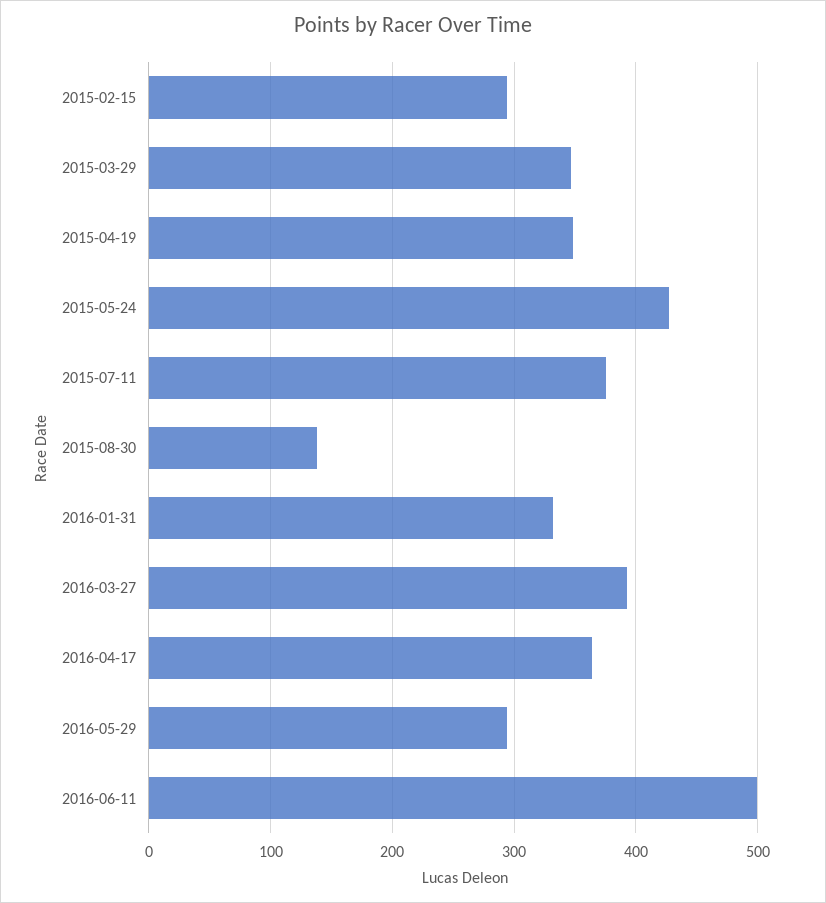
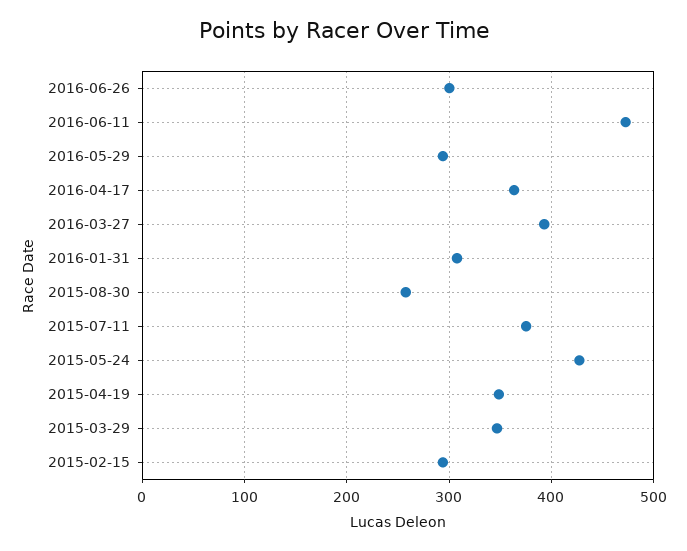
2015-08-30: 140 -> 260
2016-01-31: 330 -> 310
2016-06-11: 500 -> 470
2016-06-26: none -> 300

